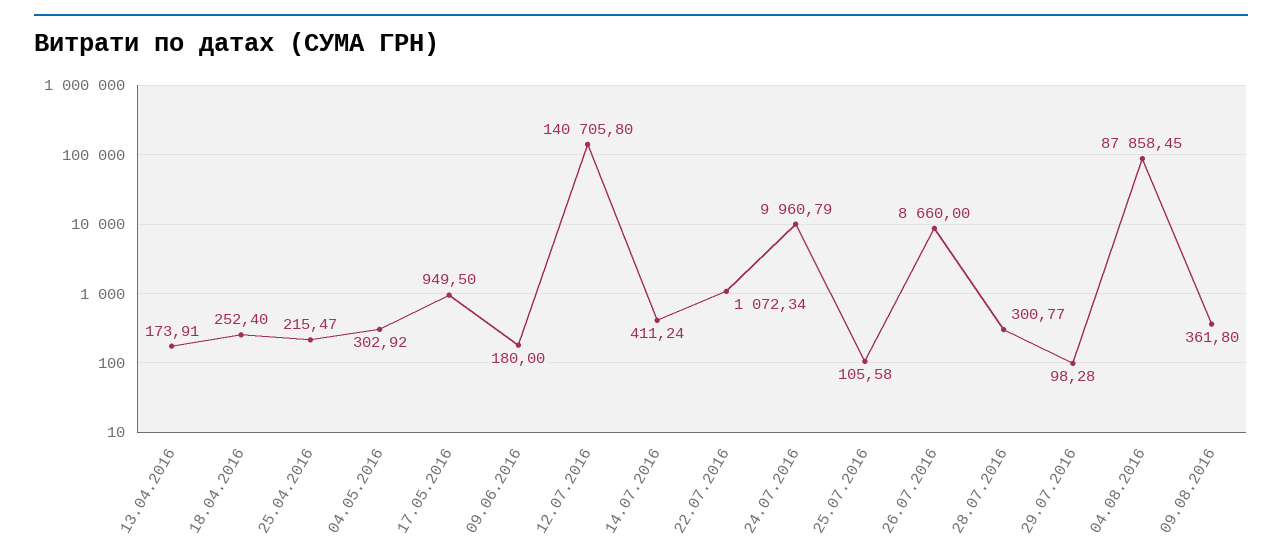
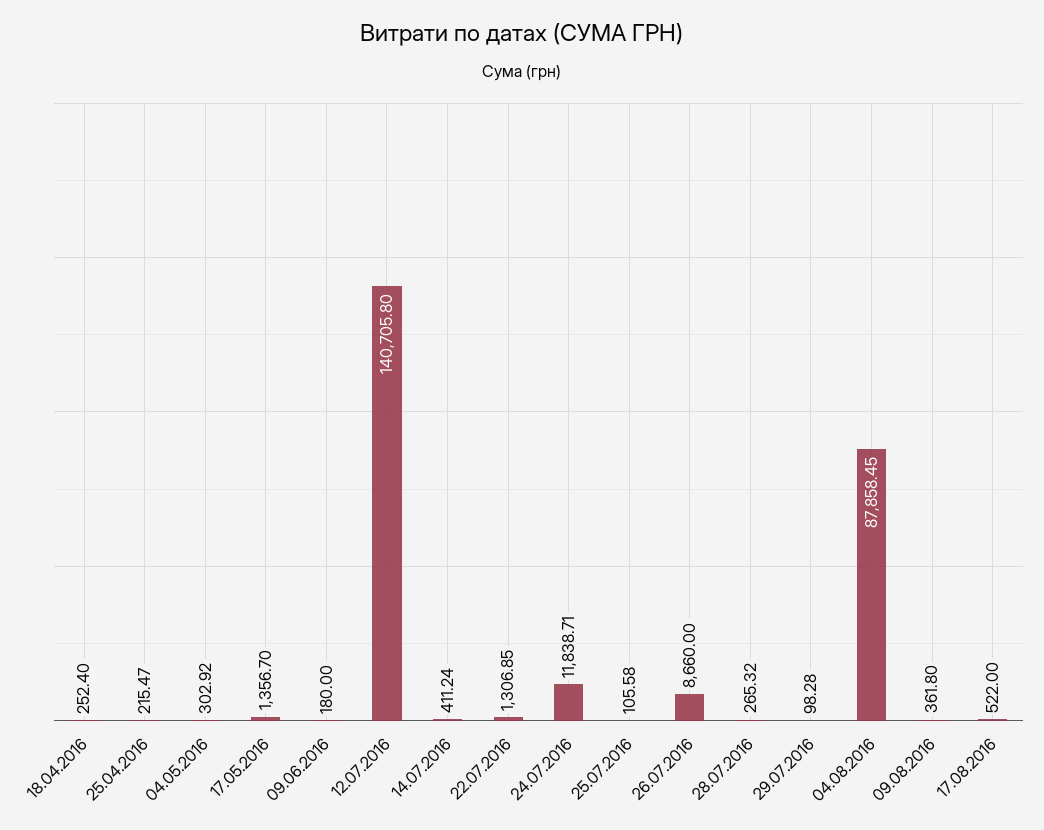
13.04.2016: 173.91 -> none
17.05.2016: 949.5 -> 1356.7
22.07.2016: 1072.34 -> 1306.85
24.07.2016: 9960.79 -> 11838.71
28.07.2016: 300.77 -> 265.32
17.08.2016: none -> 522

